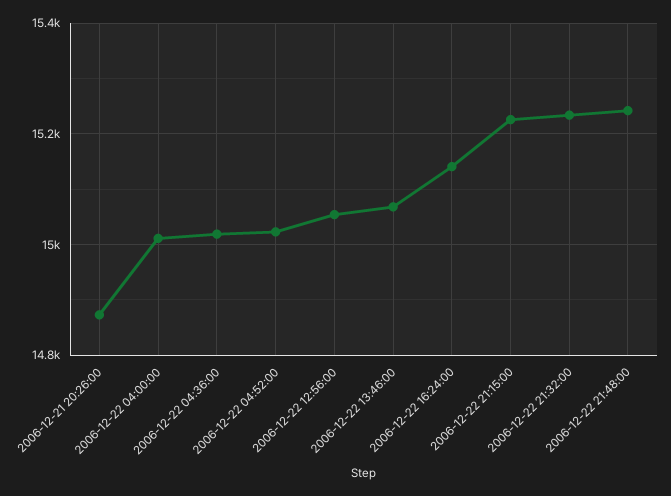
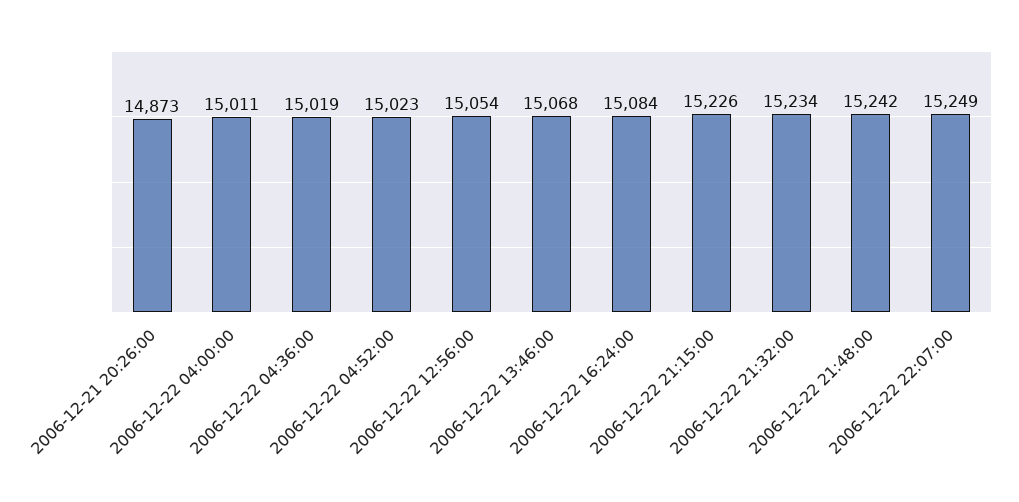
2006-12-22 16:24:00: 15140 -> 15084
2006-12-22 22:07:00: none -> 15249

